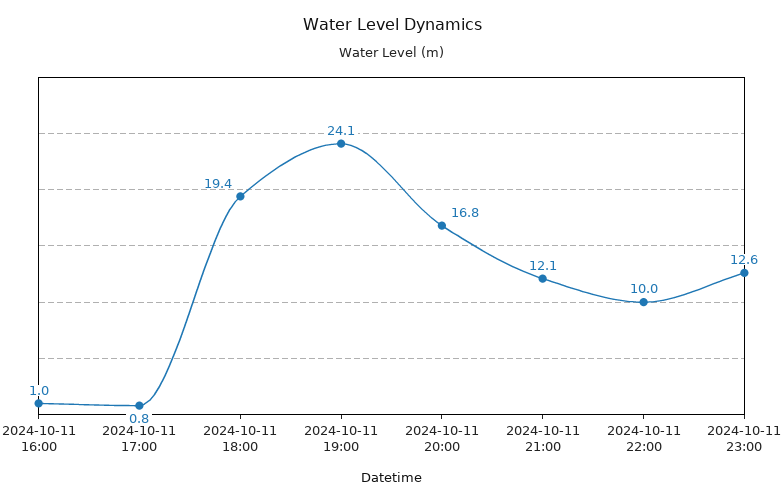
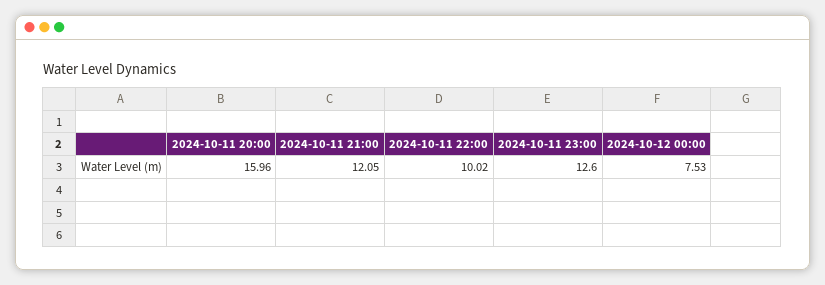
2024-10-11 16:00: 1 -> none
2024-10-11 17:00: 0.8 -> none
2024-10-11 18:00: 19.4 -> none
2024-10-11 19:00: 24.1 -> none
2024-10-11 20:00: 16.8 -> 15.96
2024-10-12 00:00: none -> 7.53

